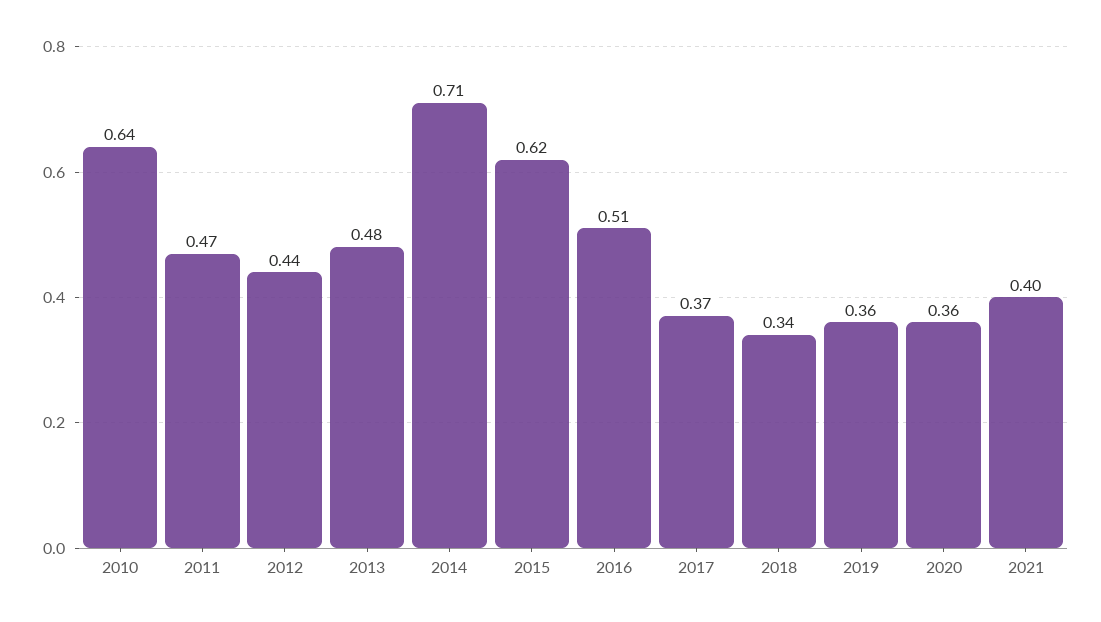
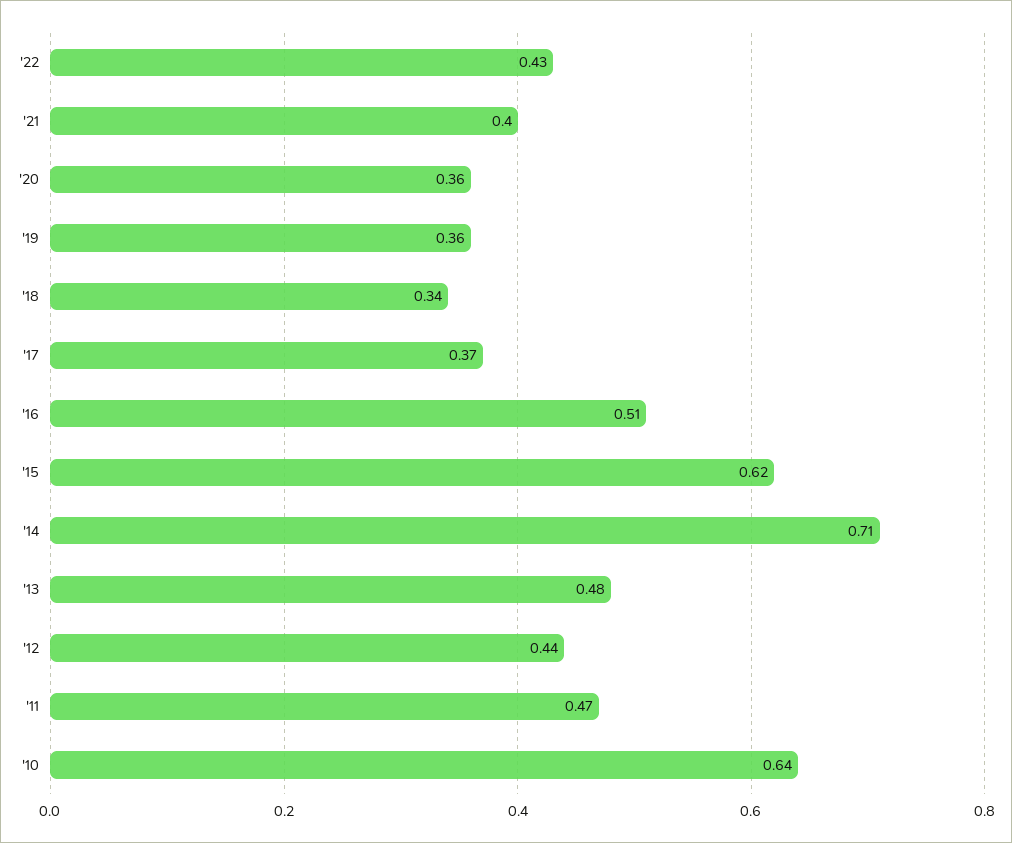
'22: none -> 0.43

